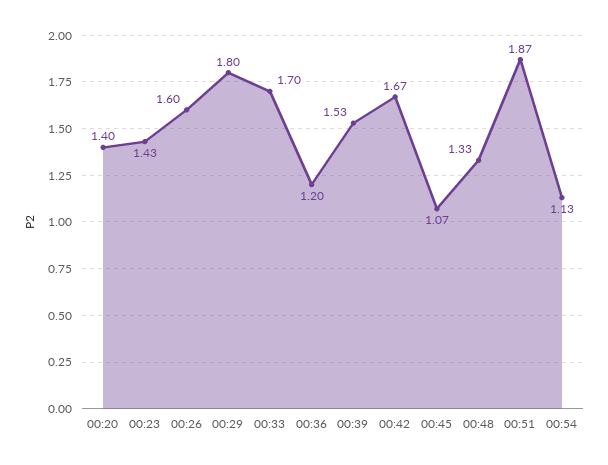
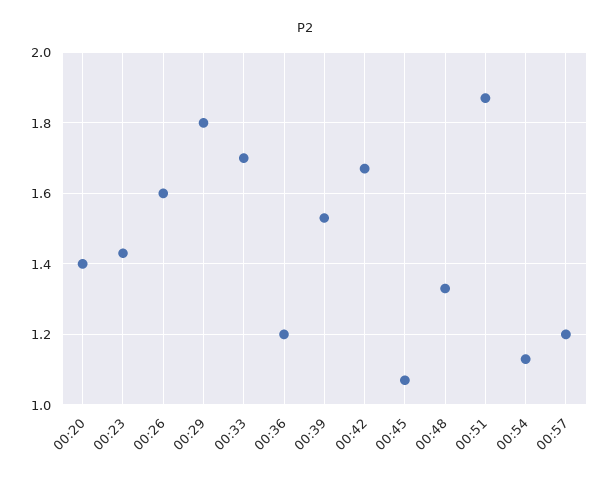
00:57: none -> 1.2

